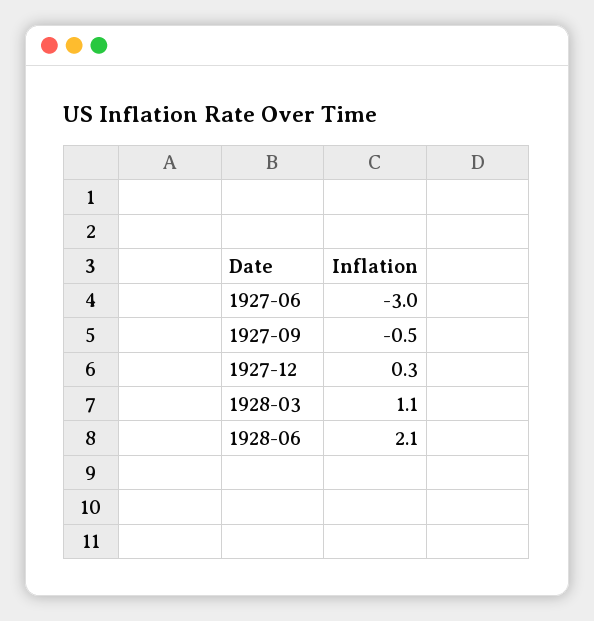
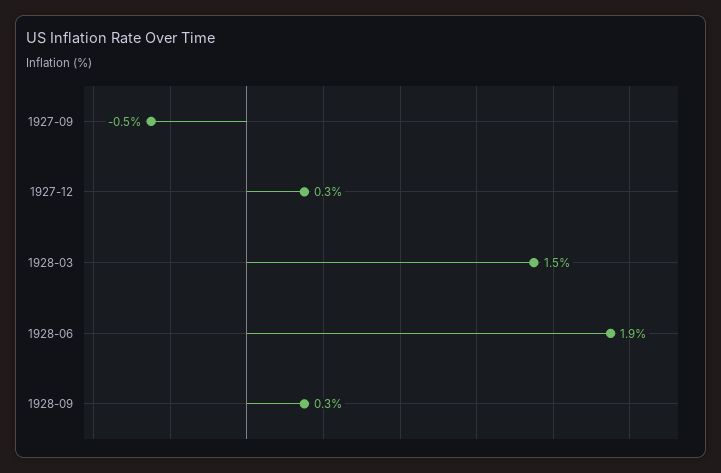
1927-06: -3 -> none
1928-03: 1.1 -> 1.5
1928-06: 2.1 -> 1.9
1928-09: none -> 0.3

